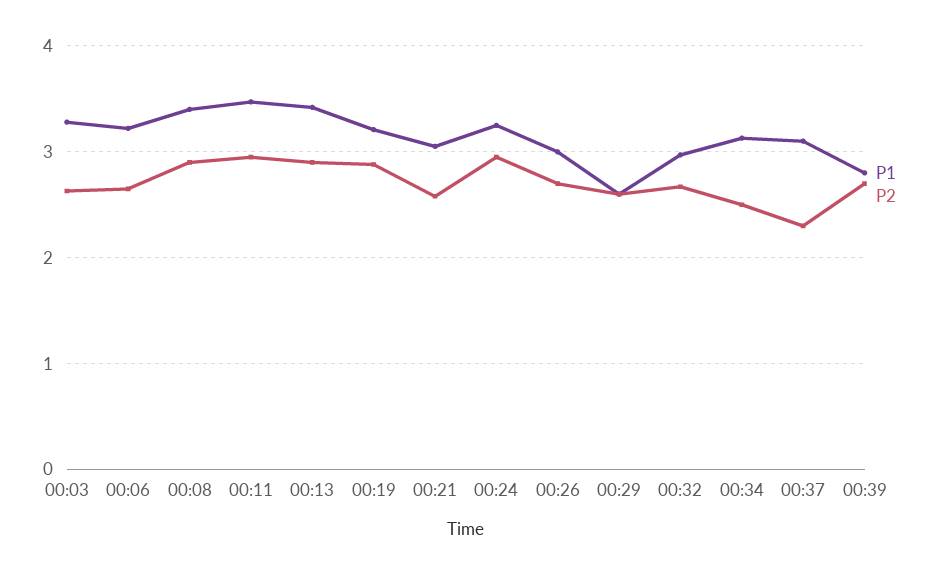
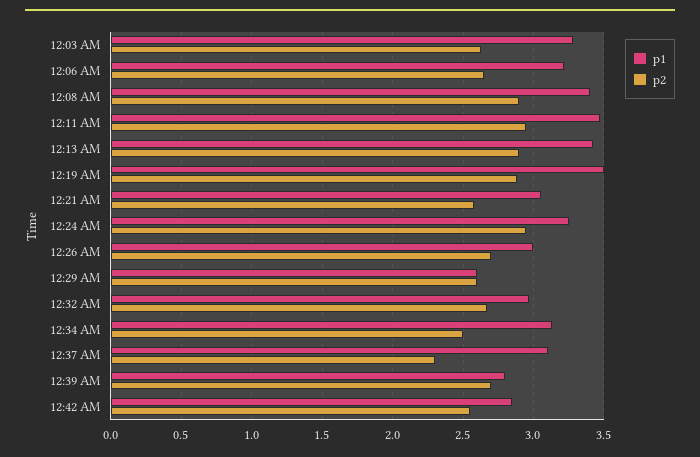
P1, 00:19: 3.2 -> 3.5
P1, 12:42 AM: none -> 2.85
P2, 12:42 AM: none -> 2.55

